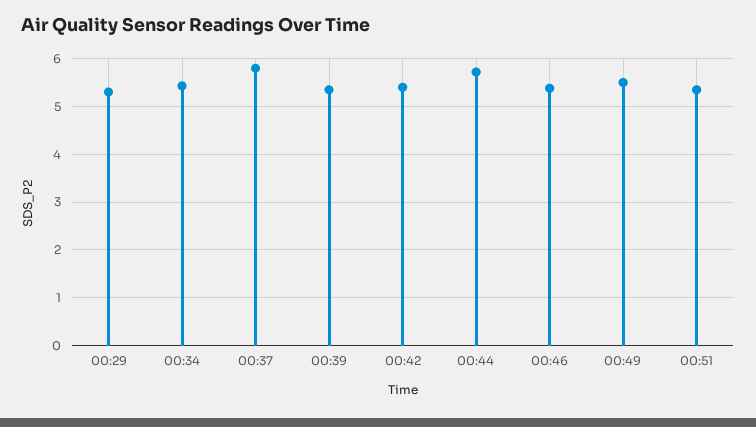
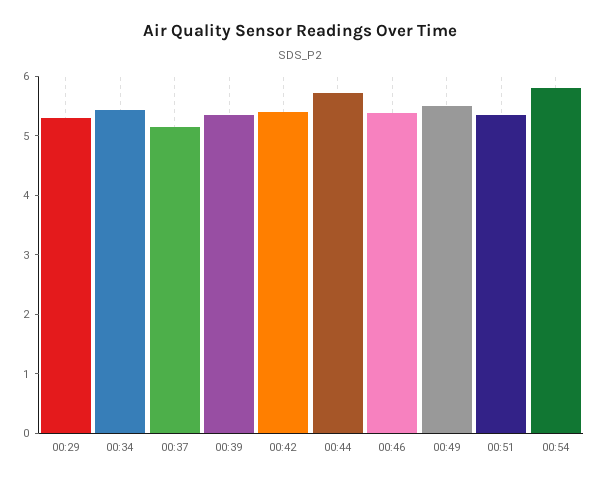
00:37: 5.8 -> 5.2
00:54: none -> 5.8

